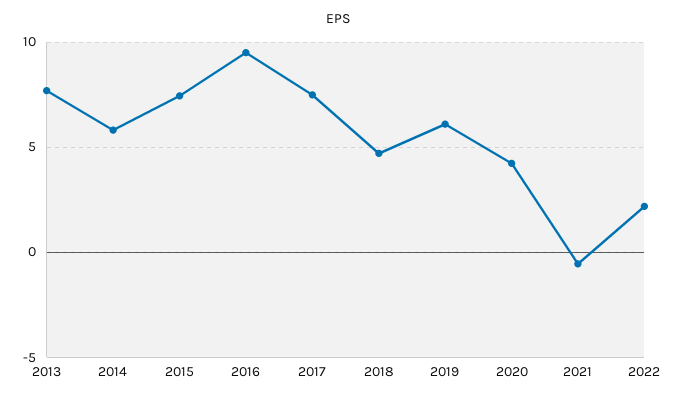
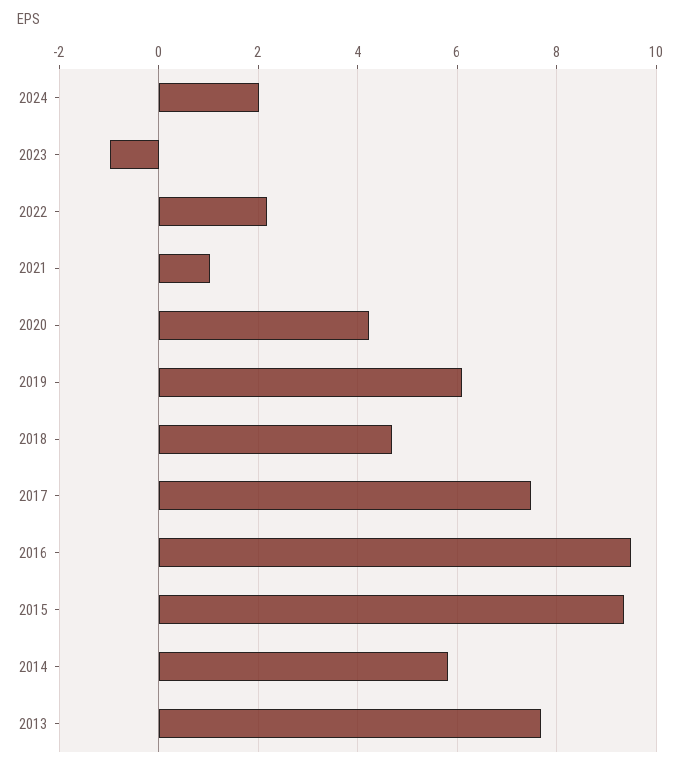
2015: 7.5 -> 9.4
2021: -0.5 -> 1
2024: none -> 2
2023: none -> -1

